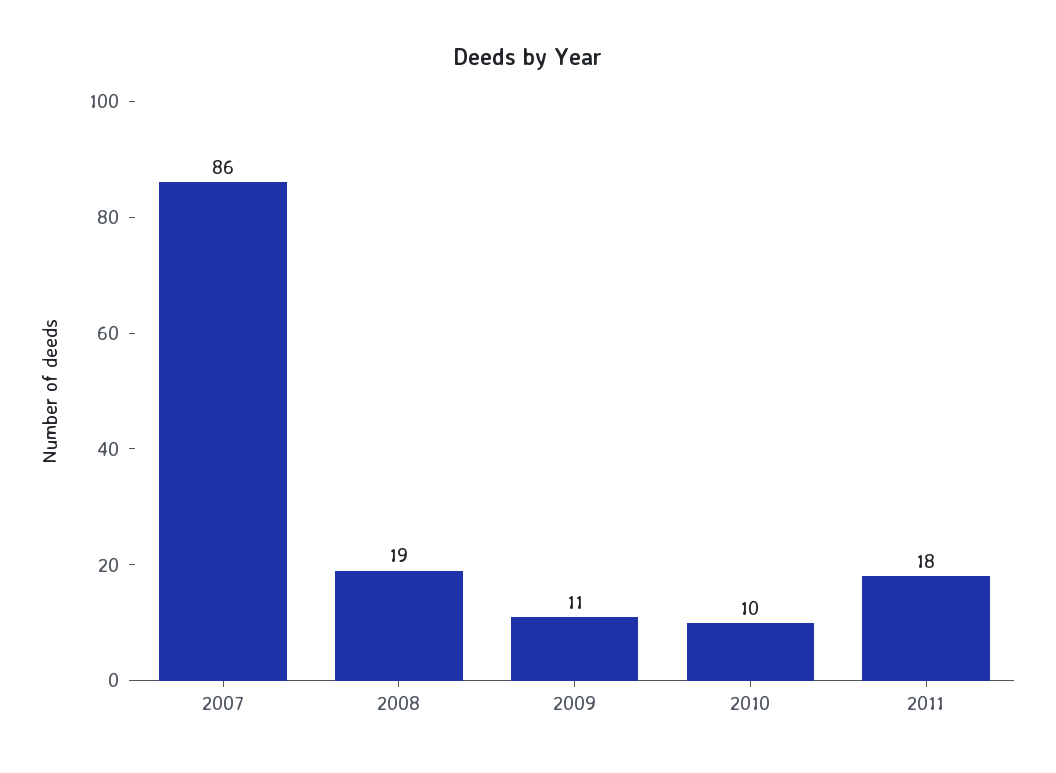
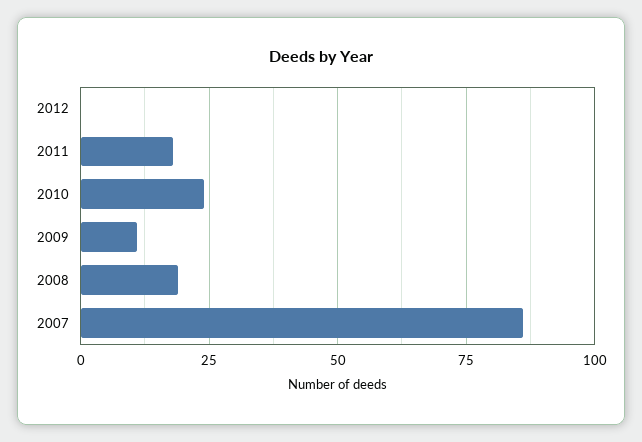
2010: 10 -> 25
2012: none -> 0

